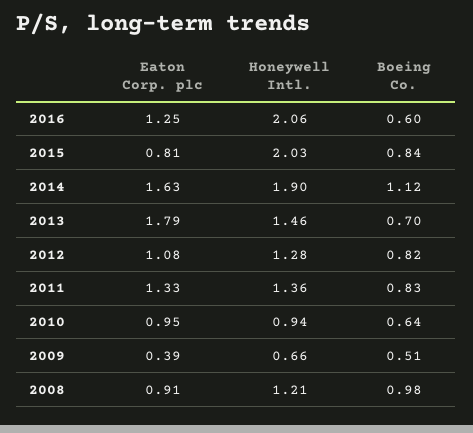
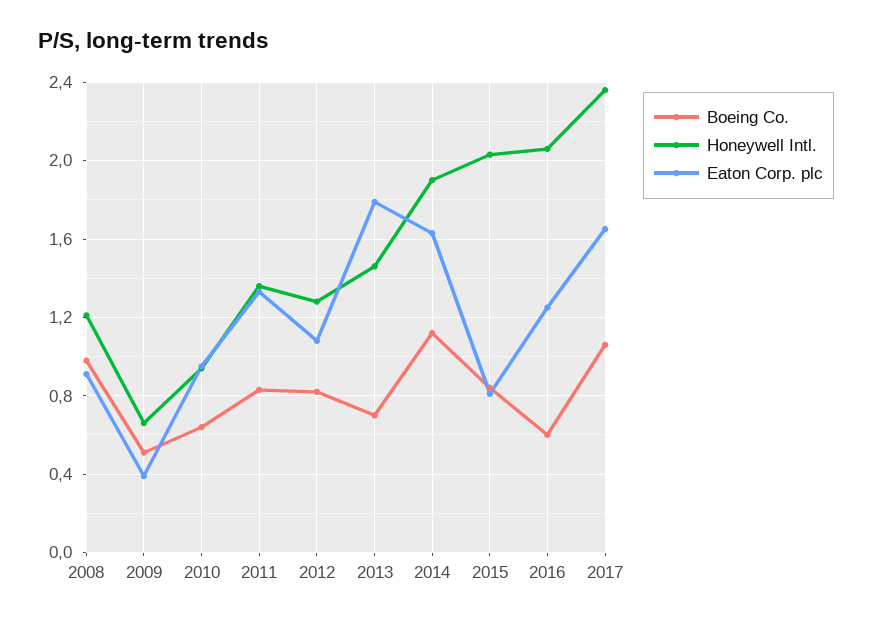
Boeing Co., 2017: none -> 1.05
Honeywell Intl., 2017: none -> 2.35
Eaton Corp. plc, 2017: none -> 1.65

